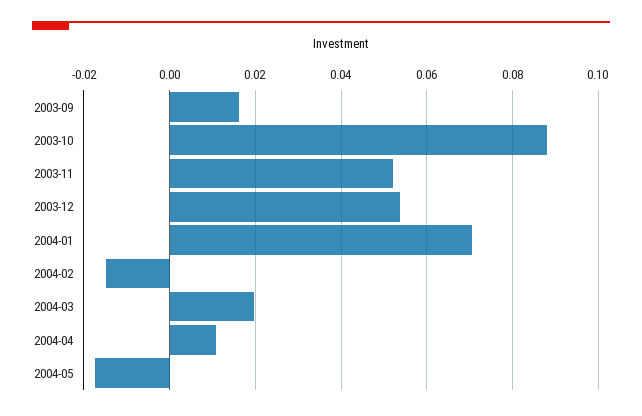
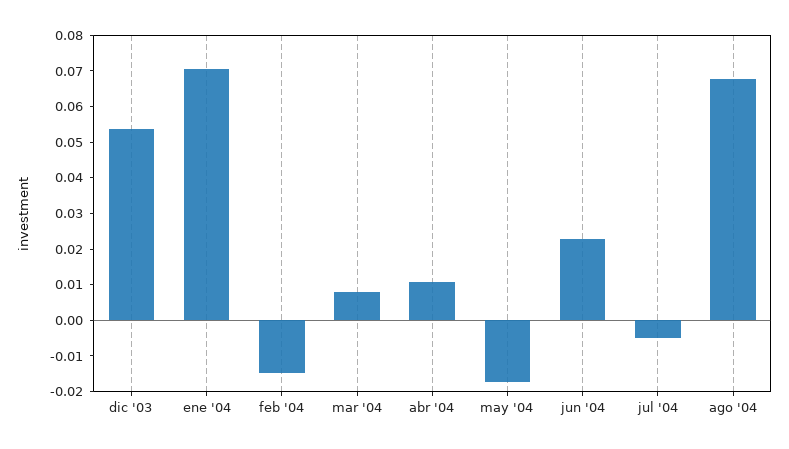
2003-09: 0.016 -> none
2003-10: 0.088 -> none
2003-11: 0.052 -> none
2004-03: 0.02 -> 0.0075
jun '04: none -> 0.0225
jul '04: none -> -0.005
ago '04: none -> 0.0675

